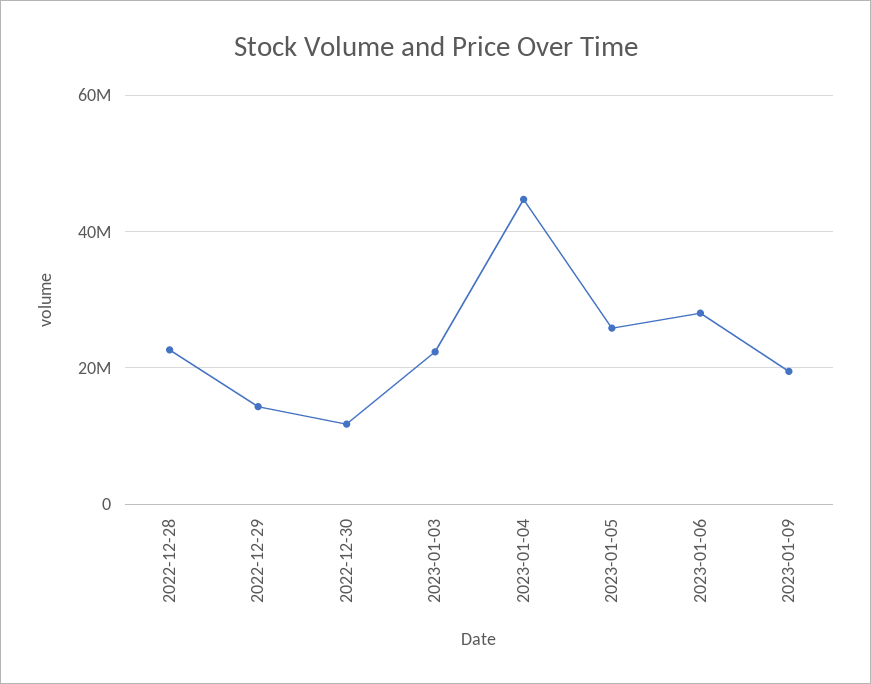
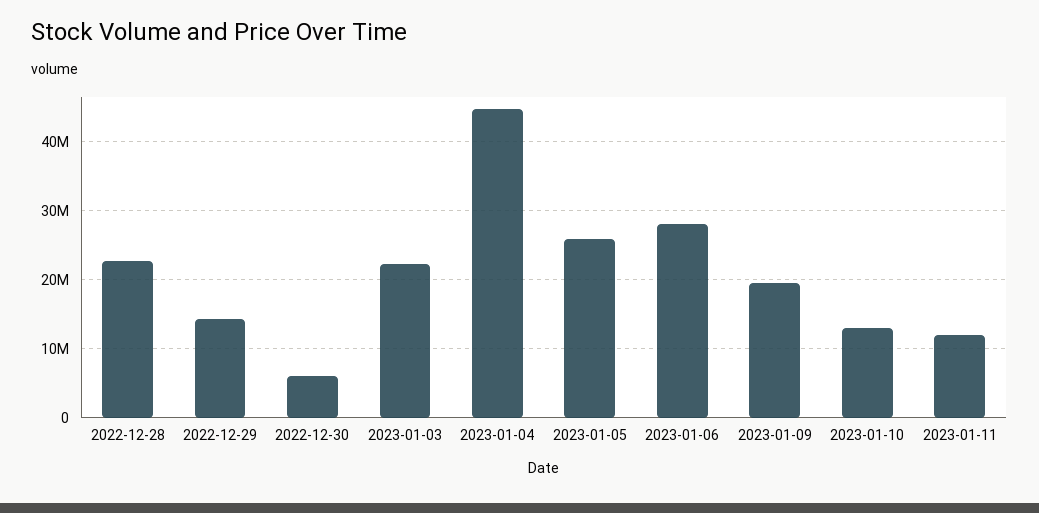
2022-12-30: 12000000 -> 6000000
2023-01-10: none -> 13000000
2023-01-11: none -> 12000000

